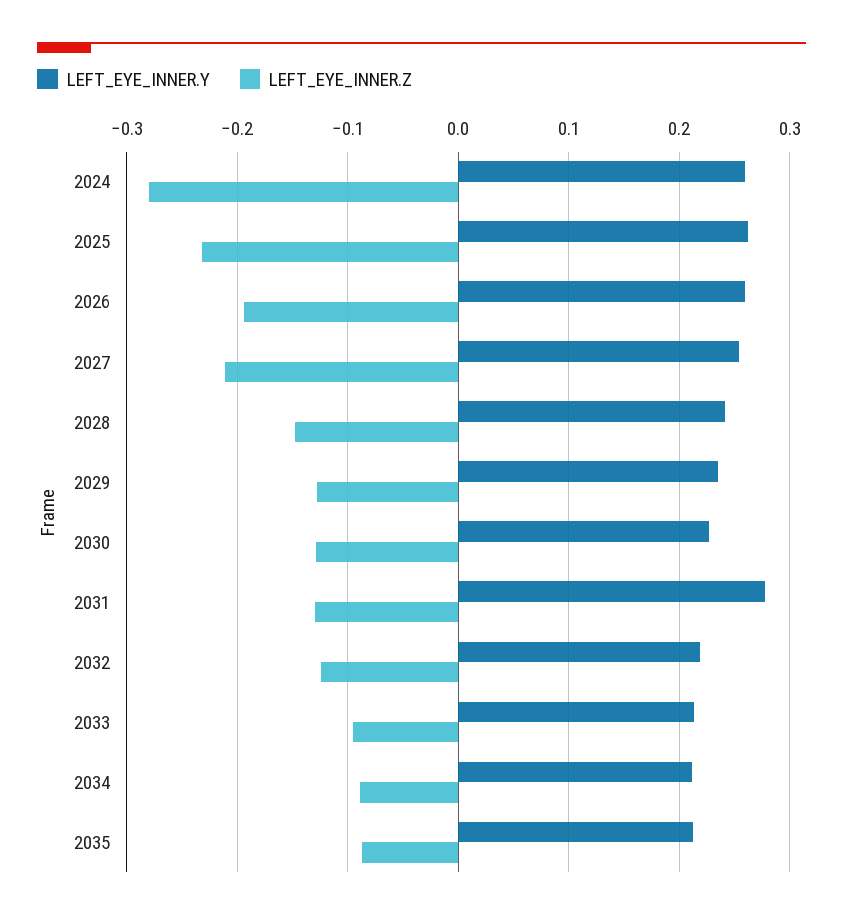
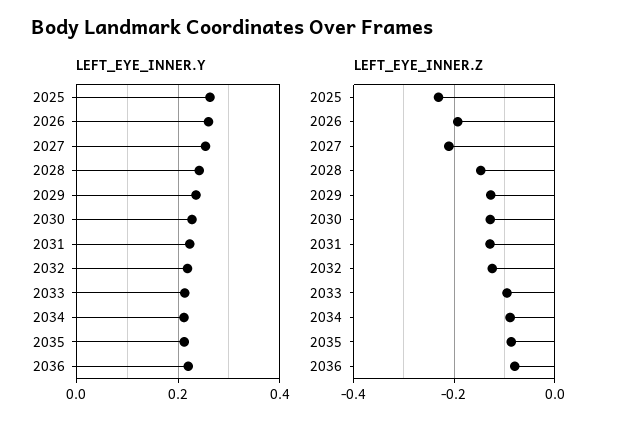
LEFT_EYE_INNER.Y, 2024: 0.26 -> none
LEFT_EYE_INNER.Z, 2024: -0.28 -> none
LEFT_EYE_INNER.Y, 2031: 0.28 -> 0.22
LEFT_EYE_INNER.Y, 2036: none -> 0.22
LEFT_EYE_INNER.Z, 2036: none -> -0.08

